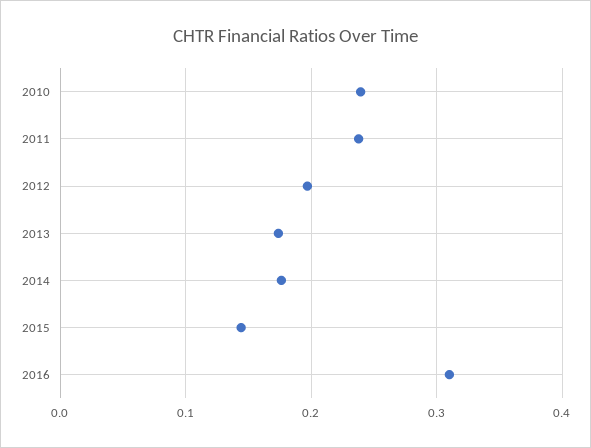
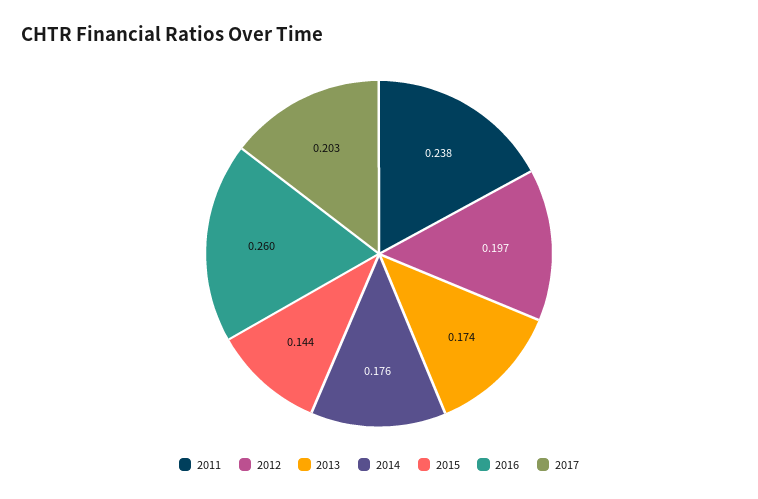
2010: 0.24 -> none
2016: 0.31 -> 0.26
2017: none -> 0.203

